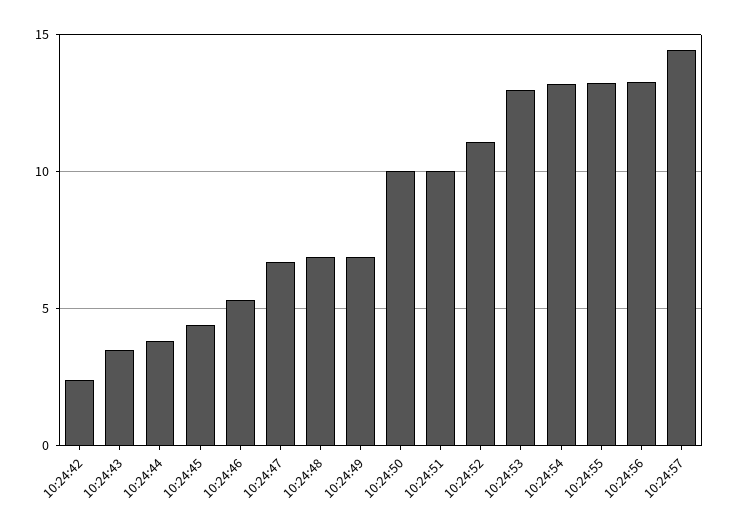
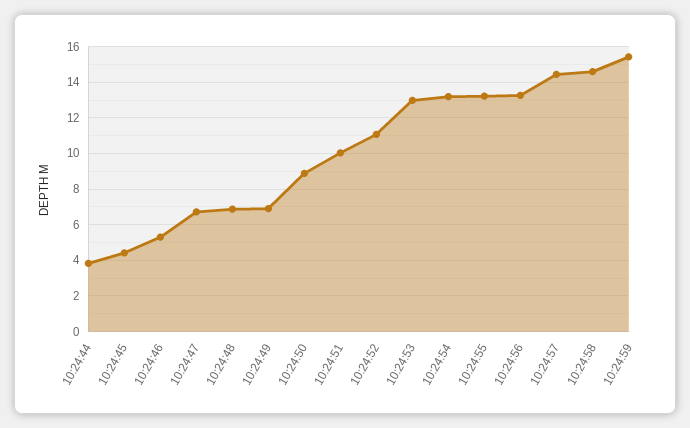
10:24:42: 2.5 -> none
10:24:43: 3.5 -> none
10:24:50: 10 -> 9
10:24:58: none -> 14.5
10:24:59: none -> 15.5

